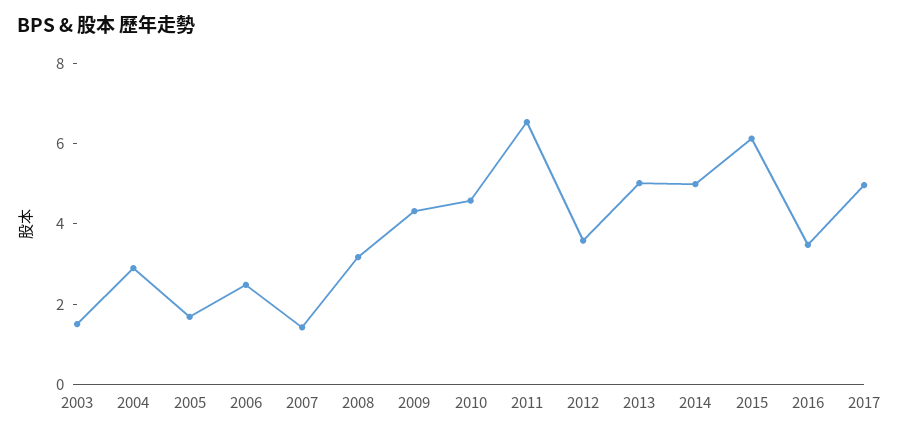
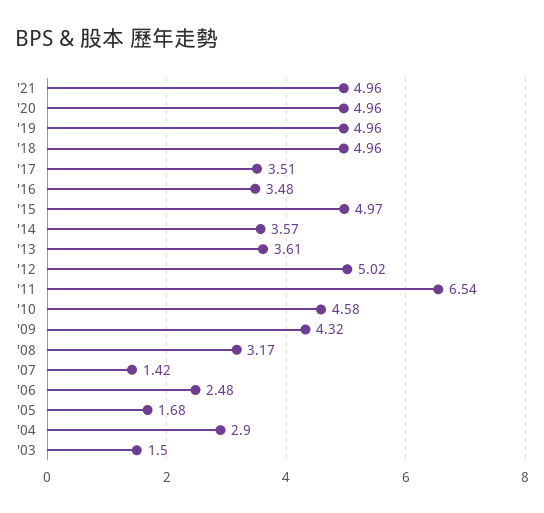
2012: 3.5 -> 5.02
2013: 5 -> 3.61
2014: 5 -> 3.57
2015: 6 -> 4.97
2017: 5 -> 3.51
'21: none -> 4.96
'20: none -> 4.96
'19: none -> 4.96
'18: none -> 4.96

